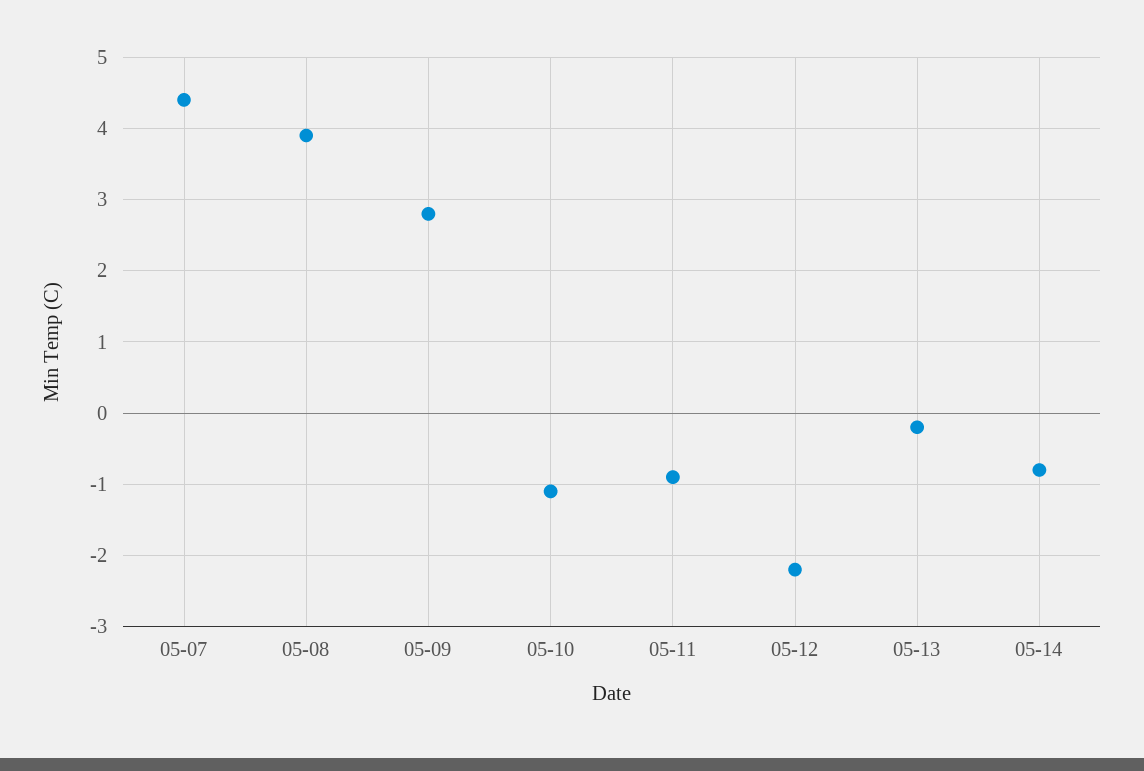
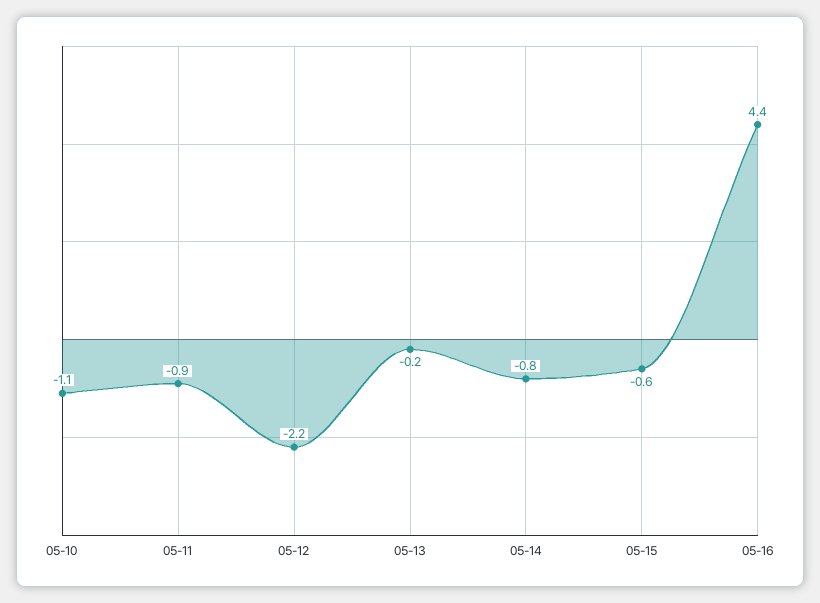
05-07: 4.4 -> none
05-08: 3.9 -> none
05-09: 2.8 -> none
05-15: none -> -0.6
05-16: none -> 4.4

